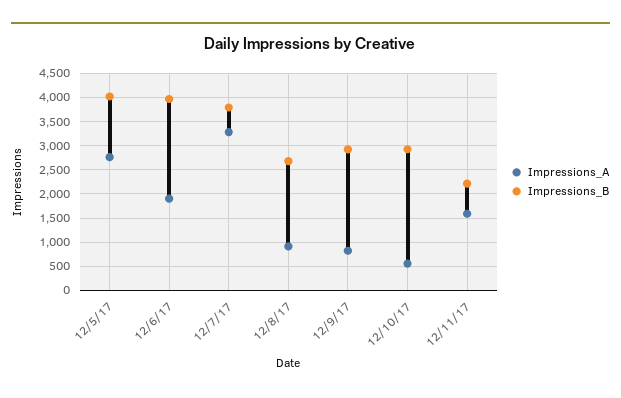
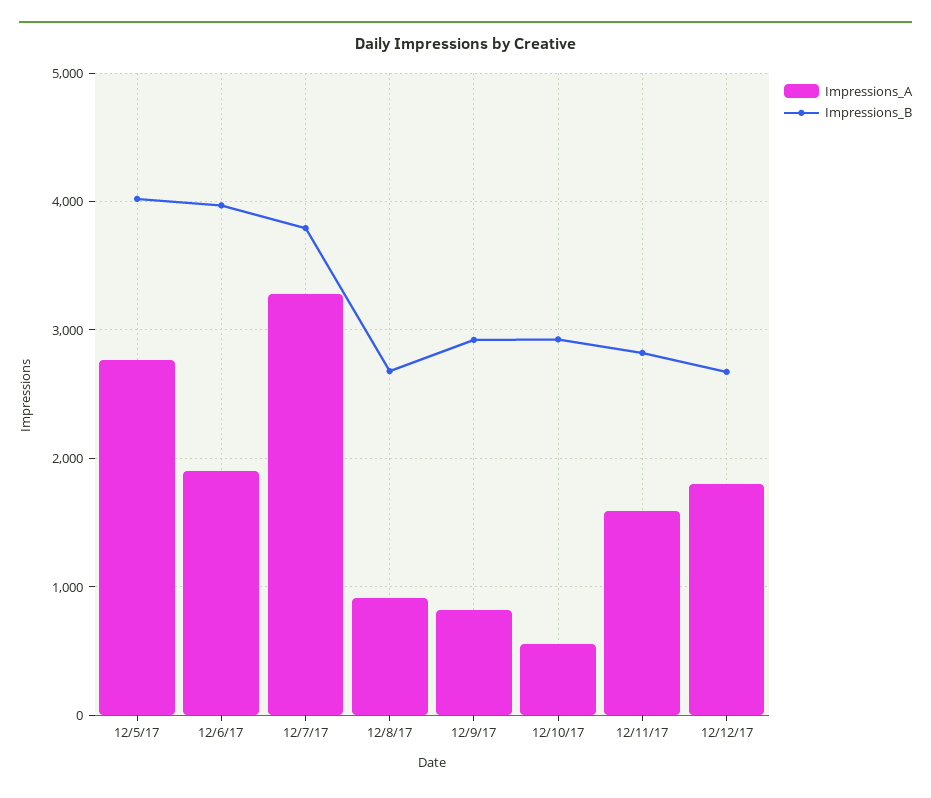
Impressions_B, 12/11/17: 2250 -> 2800
Impressions_A, 12/12/17: none -> 1800
Impressions_B, 12/12/17: none -> 2700

